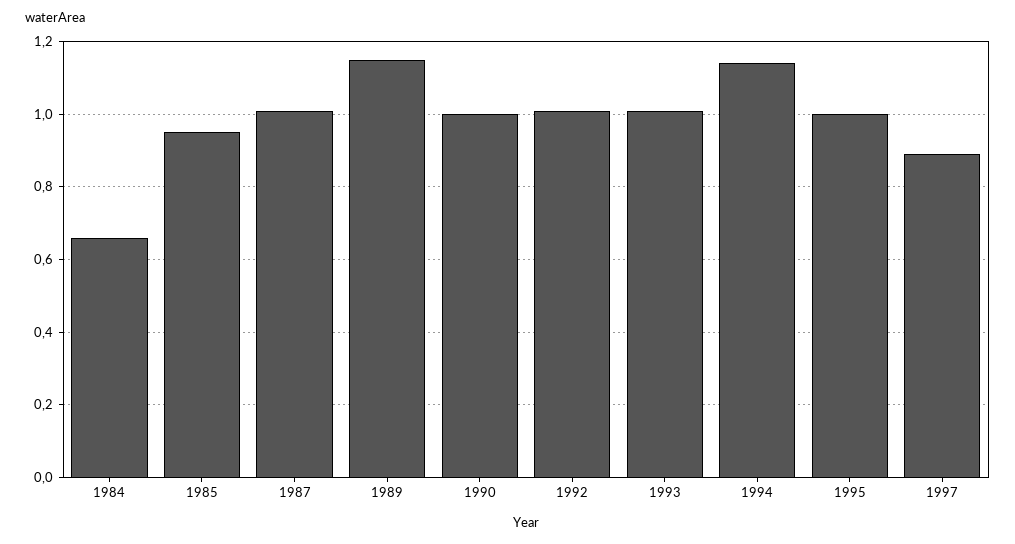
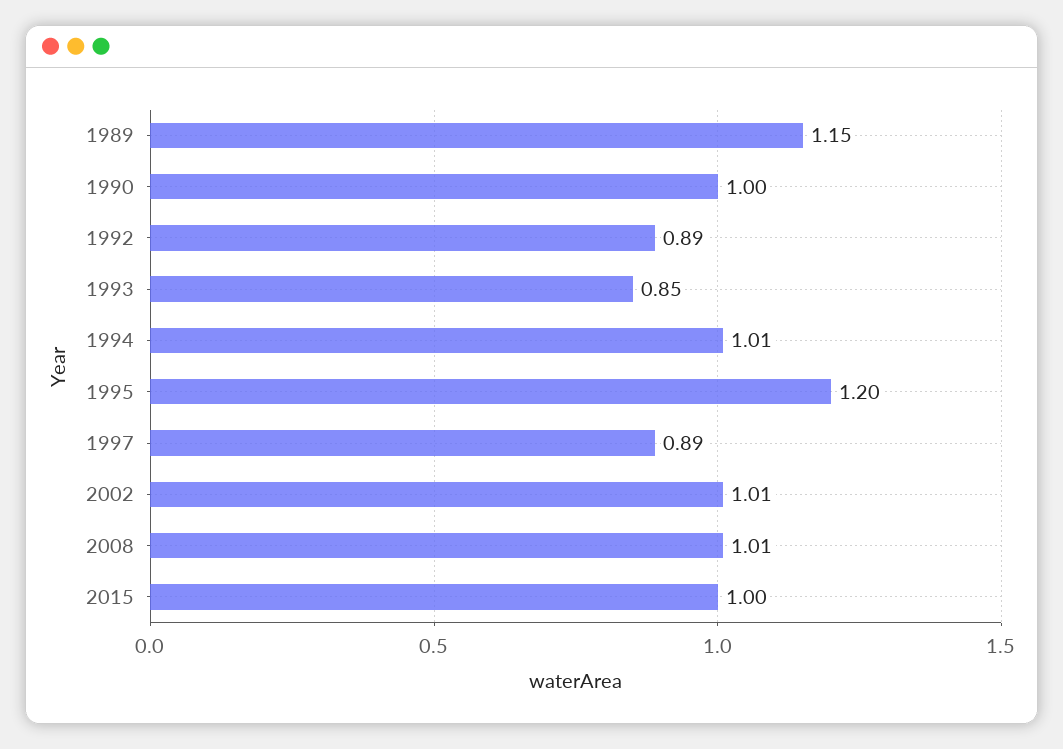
1984: 0.65 -> none
1985: 0.95 -> none
1987: 1 -> none
1992: 1 -> 0.89
1993: 1 -> 0.85
1994: 1.15 -> 1.01
1995: 1 -> 1.2
2002: none -> 1.01
2008: none -> 1.01
2015: none -> 1

